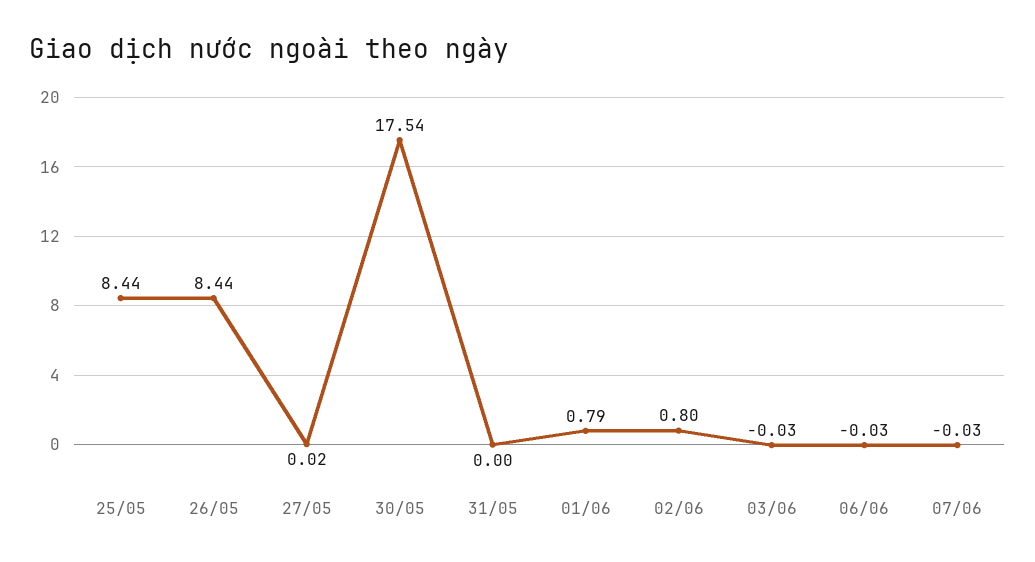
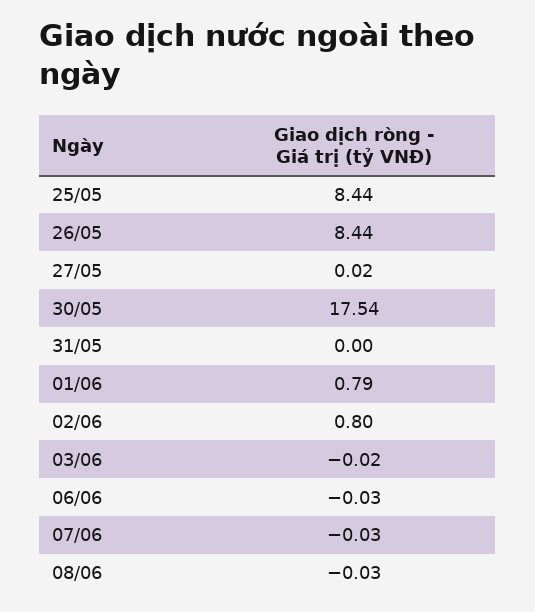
03/06: -0.03 -> -0.02
08/06: none -> -0.03

